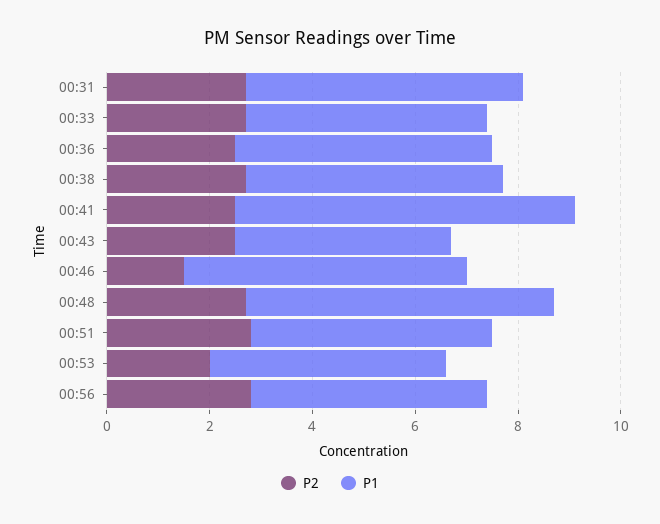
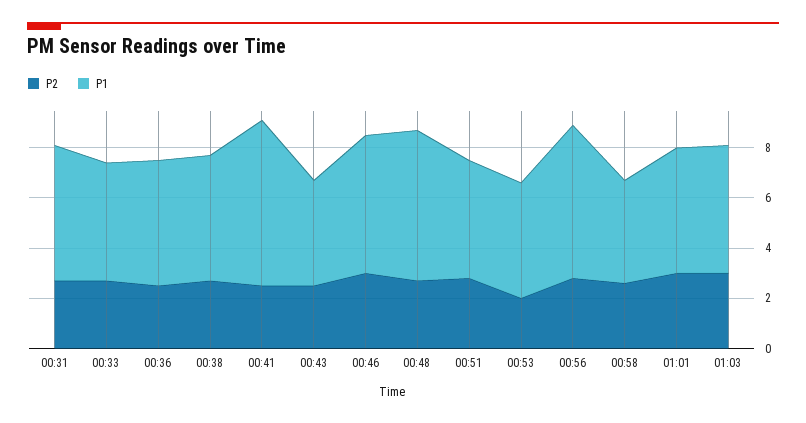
P2, 00:46: 1.5 -> 3
P1, 00:56: 4.5 -> 6
P2, 00:58: none -> 2.5
P1, 00:58: none -> 4
P2, 01:01: none -> 3
P1, 01:01: none -> 5
P2, 01:03: none -> 3
P1, 01:03: none -> 5

